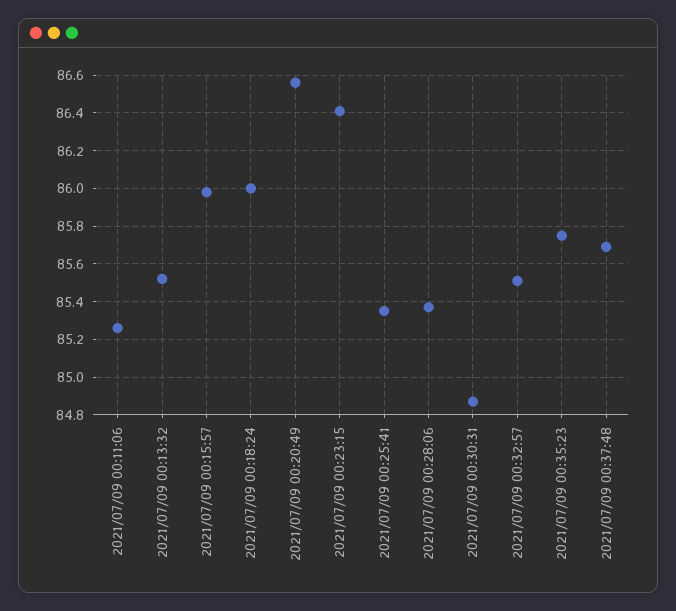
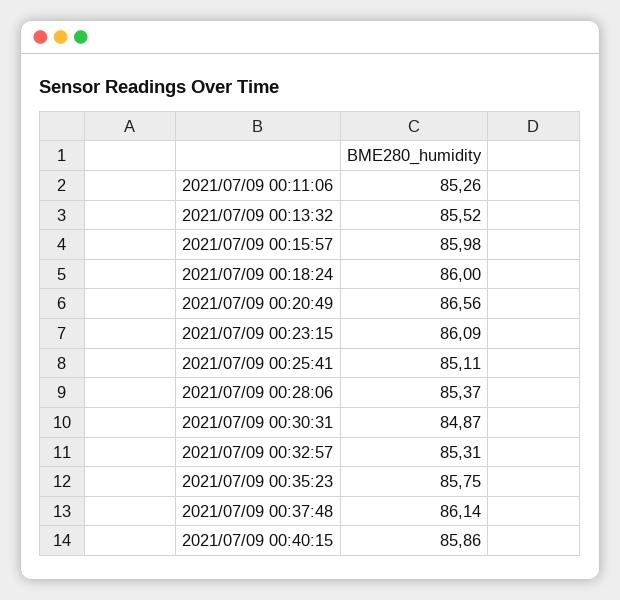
2021/07/09 00:23:15: 86.4 -> 86.09
2021/07/09 00:25:41: 85.35 -> 85.11
2021/07/09 00:32:57: 85.5 -> 85.31
2021/07/09 00:37:48: 85.7 -> 86.14
2021/07/09 00:40:15: none -> 85.86

